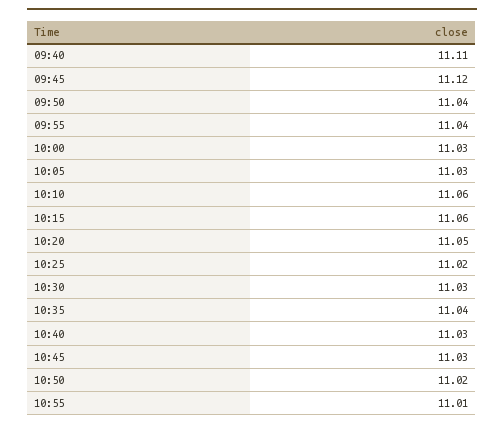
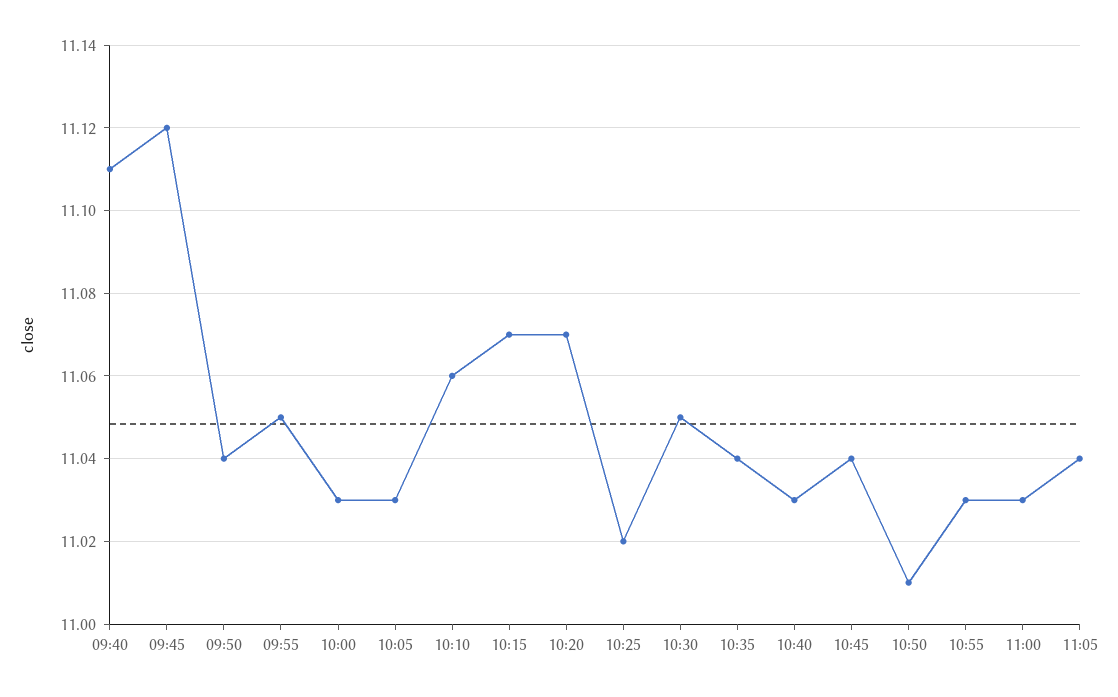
09:55: 11.04 -> 11.05
10:15: 11.06 -> 11.07
10:20: 11.05 -> 11.07
10:30: 11.03 -> 11.05
10:45: 11.03 -> 11.04
10:50: 11.02 -> 11.01
10:55: 11.01 -> 11.03
11:00: none -> 11.03
11:05: none -> 11.04

